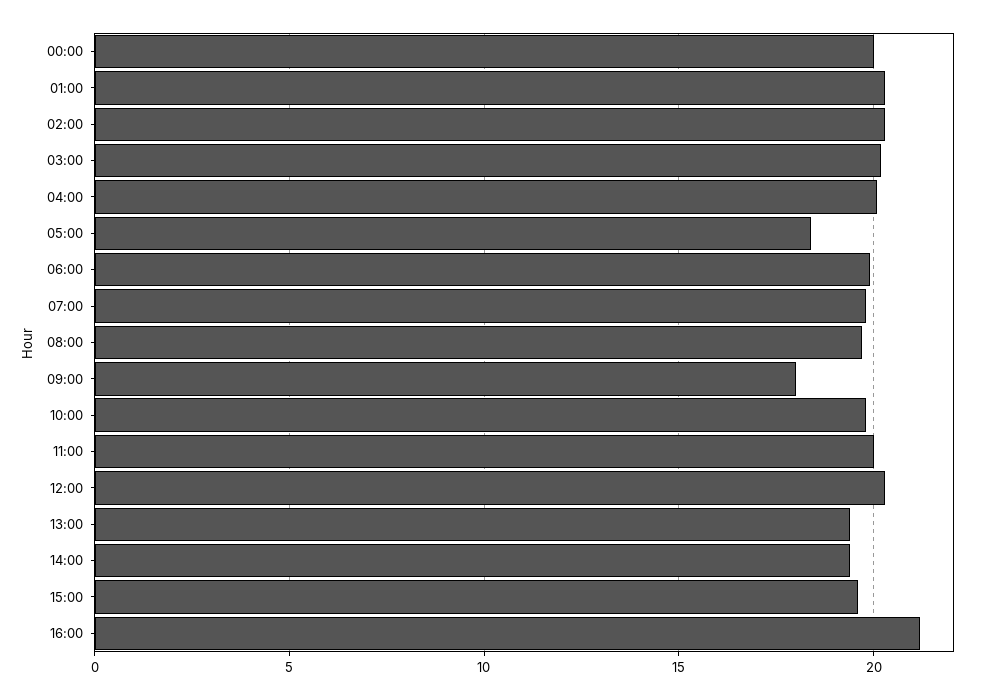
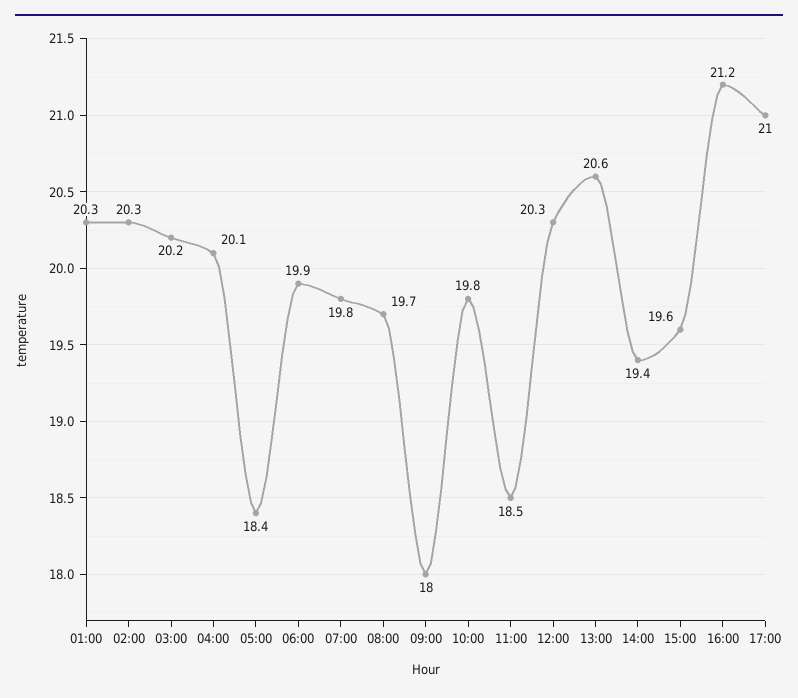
00:00: 20 -> none
11:00: 20 -> 18.5
13:00: 19.5 -> 20.6
17:00: none -> 21

